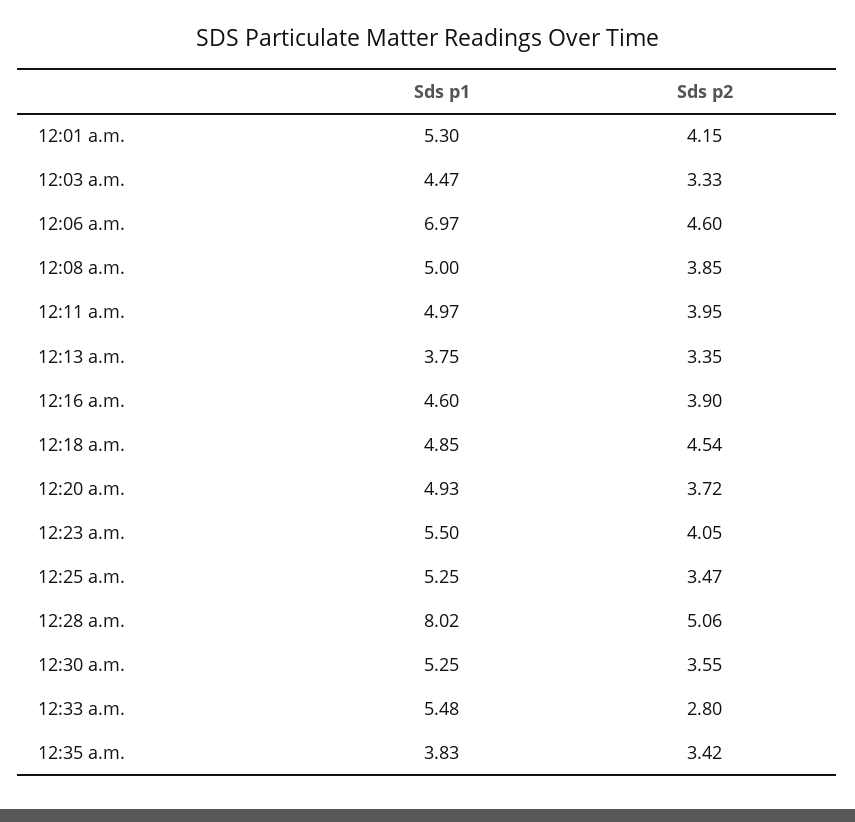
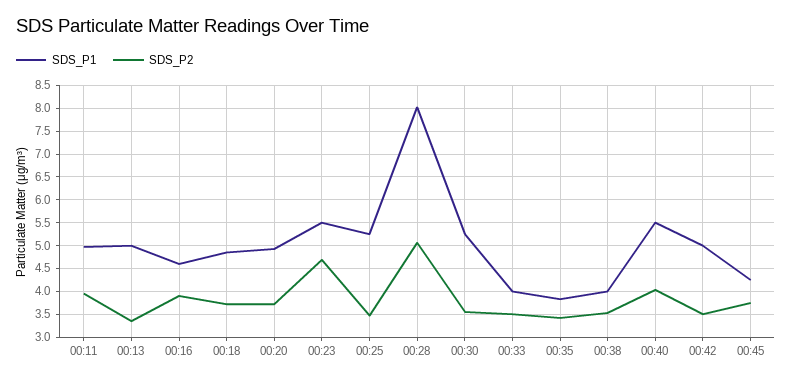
Sds p1, 12:01 a.m.: 5.3 -> none
Sds p2, 12:01 a.m.: 4.15 -> none
Sds p1, 12:03 a.m.: 4.47 -> none
Sds p2, 12:03 a.m.: 3.33 -> none
Sds p1, 12:06 a.m.: 6.97 -> none
Sds p2, 12:06 a.m.: 4.6 -> none
Sds p1, 12:08 a.m.: 5 -> none
Sds p2, 12:08 a.m.: 3.85 -> none
Sds p1, 12:13 a.m.: 3.75 -> 5
Sds p2, 12:18 a.m.: 4.54 -> 3.75
Sds p2, 12:23 a.m.: 4.05 -> 4.75
Sds p1, 12:33 a.m.: 5.48 -> 4
Sds p2, 12:33 a.m.: 2.8 -> 3.5
Sds p1, 00:38: none -> 4
Sds p2, 00:38: none -> 3.5
Sds p1, 00:40: none -> 5.5
Sds p2, 00:40: none -> 4
Sds p1, 00:42: none -> 5
Sds p2, 00:42: none -> 3.5
Sds p1, 00:45: none -> 4.25
Sds p2, 00:45: none -> 3.75

